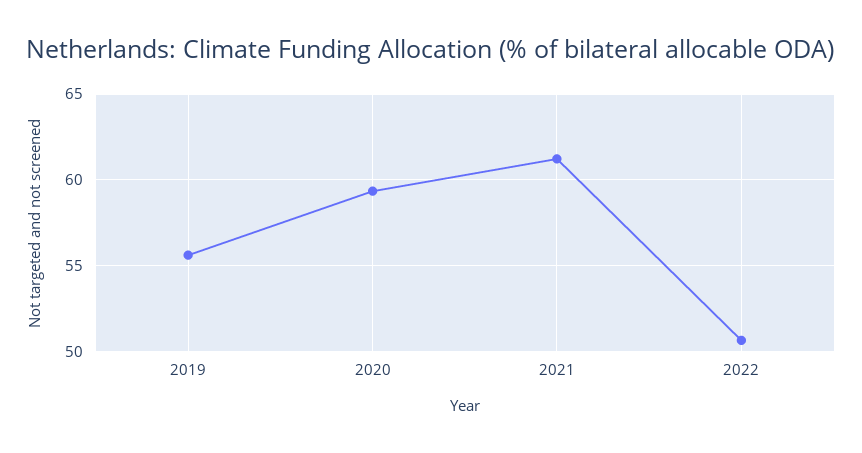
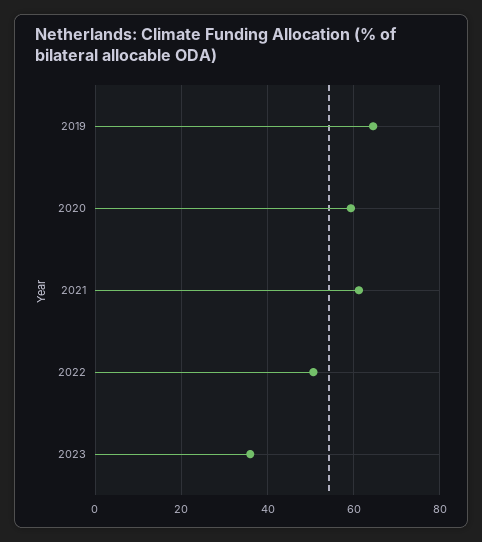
2019: 55.5 -> 64
2023: none -> 36

